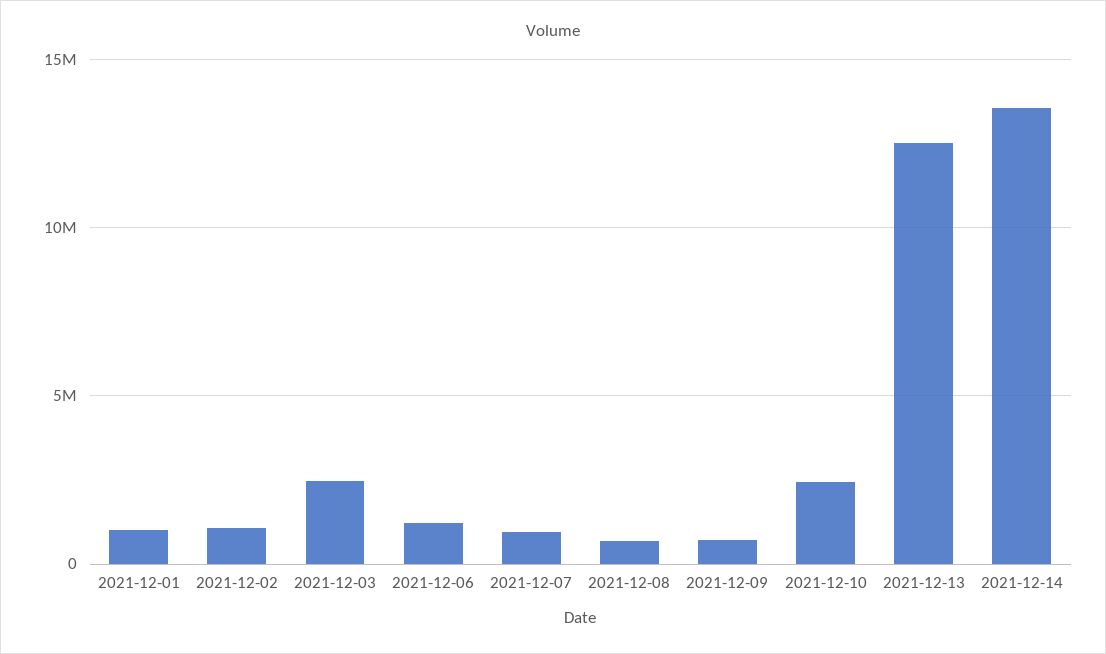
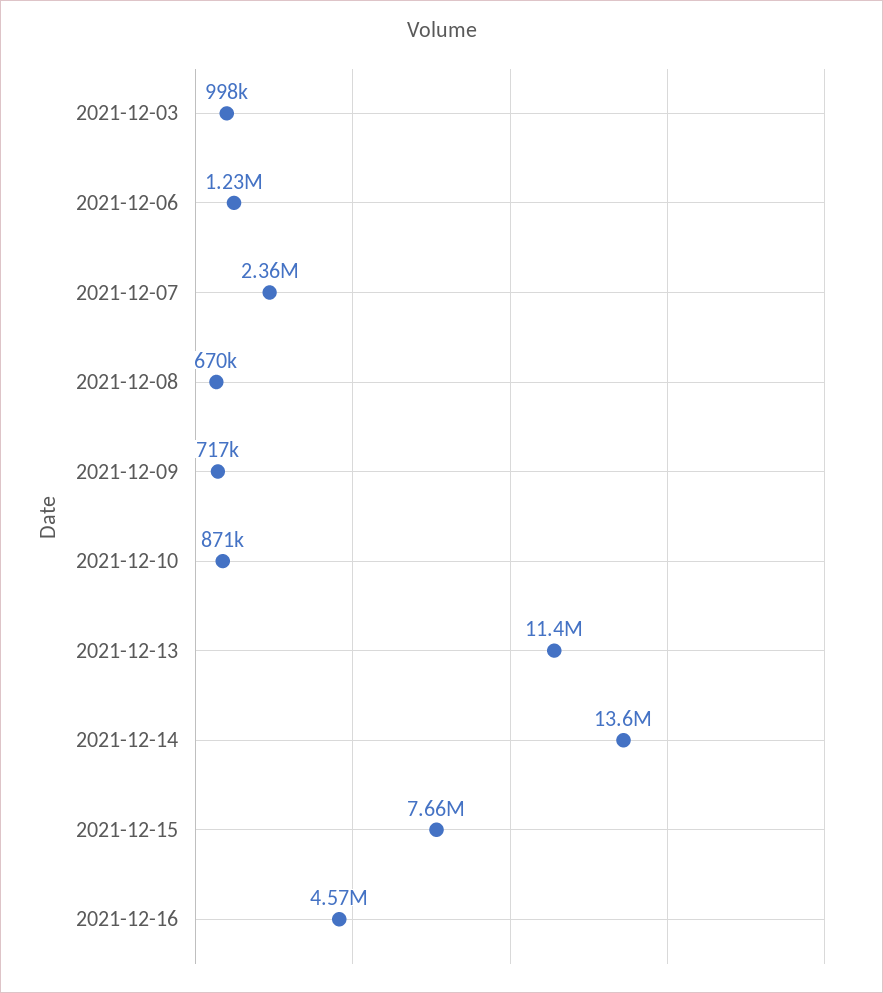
2021-12-01: 1000000 -> none
2021-12-02: 1000000 -> none
2021-12-03: 2500000 -> 998000
2021-12-07: 1000000 -> 2360000
2021-12-10: 2500000 -> 871000
2021-12-13: 12500000 -> 11400000
2021-12-15: none -> 7660000
2021-12-16: none -> 4570000

